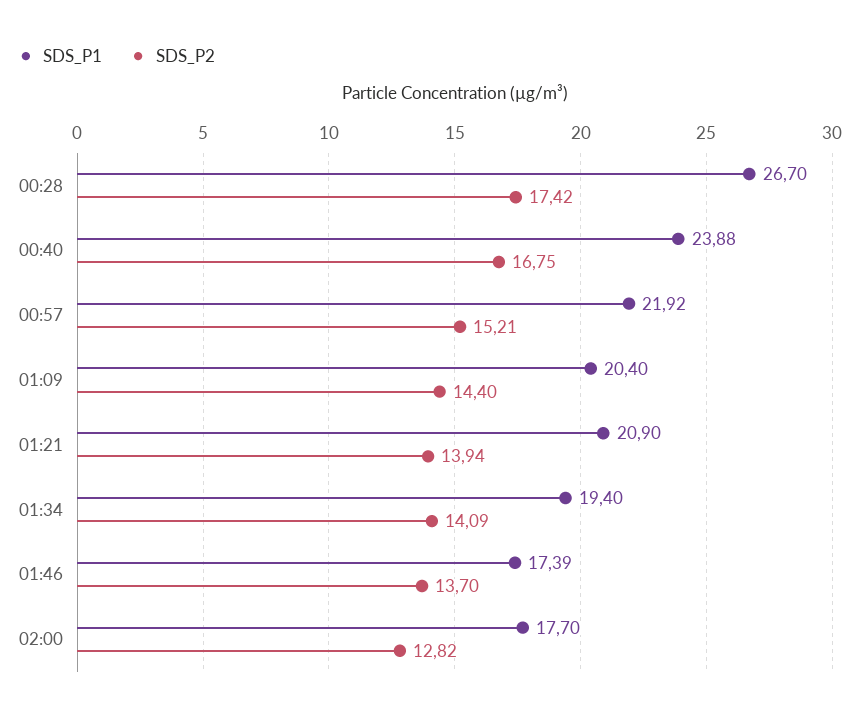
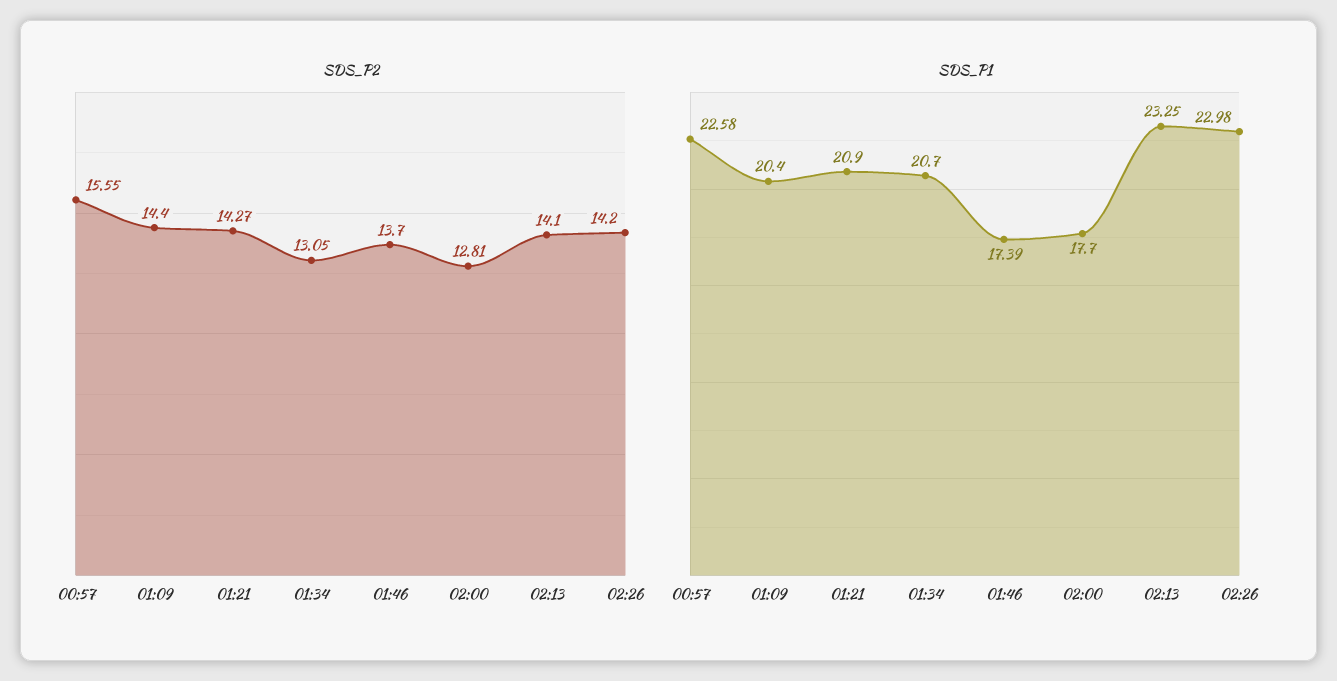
SDS_P1, 00:28: 26.7 -> none
SDS_P2, 00:28: 17.42 -> none
SDS_P1, 00:40: 23.88 -> none
SDS_P2, 00:40: 16.75 -> none
SDS_P1, 00:57: 21.92 -> 22.58
SDS_P2, 00:57: 15.21 -> 15.55
SDS_P2, 01:21: 13.94 -> 14.27
SDS_P1, 01:34: 19.4 -> 20.7
SDS_P2, 01:34: 14.09 -> 13.05
SDS_P2, 02:00: 12.82 -> 12.81
SDS_P2, 02:13: none -> 14.1
SDS_P2, 02:26: none -> 14.2
SDS_P1, 02:13: none -> 23.25
SDS_P1, 02:26: none -> 22.98

